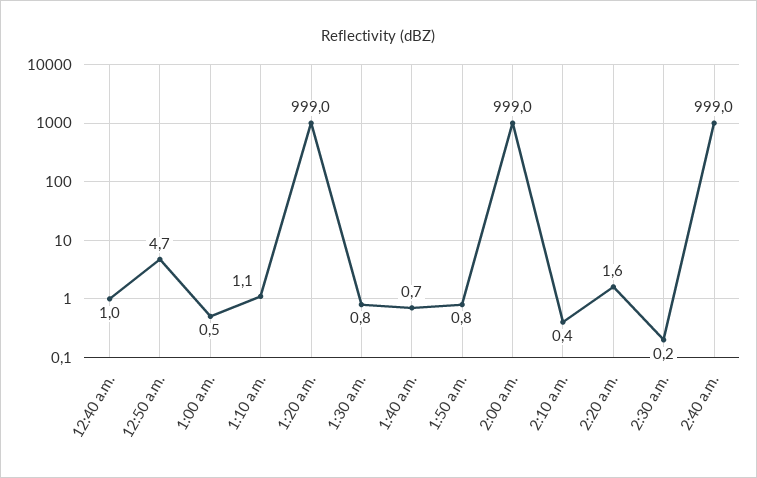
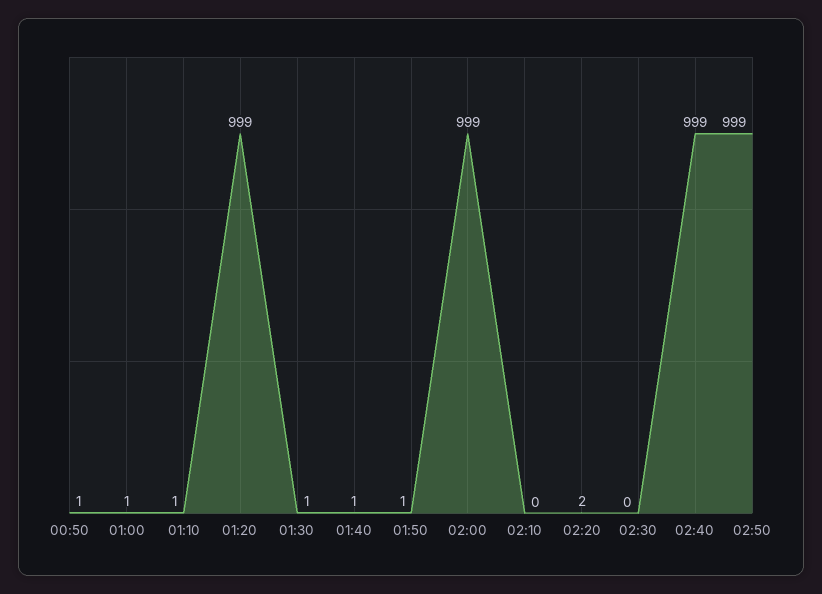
12:40 a.m.: 1 -> none
12:50 a.m.: 4.7 -> 1
02:50: none -> 999

